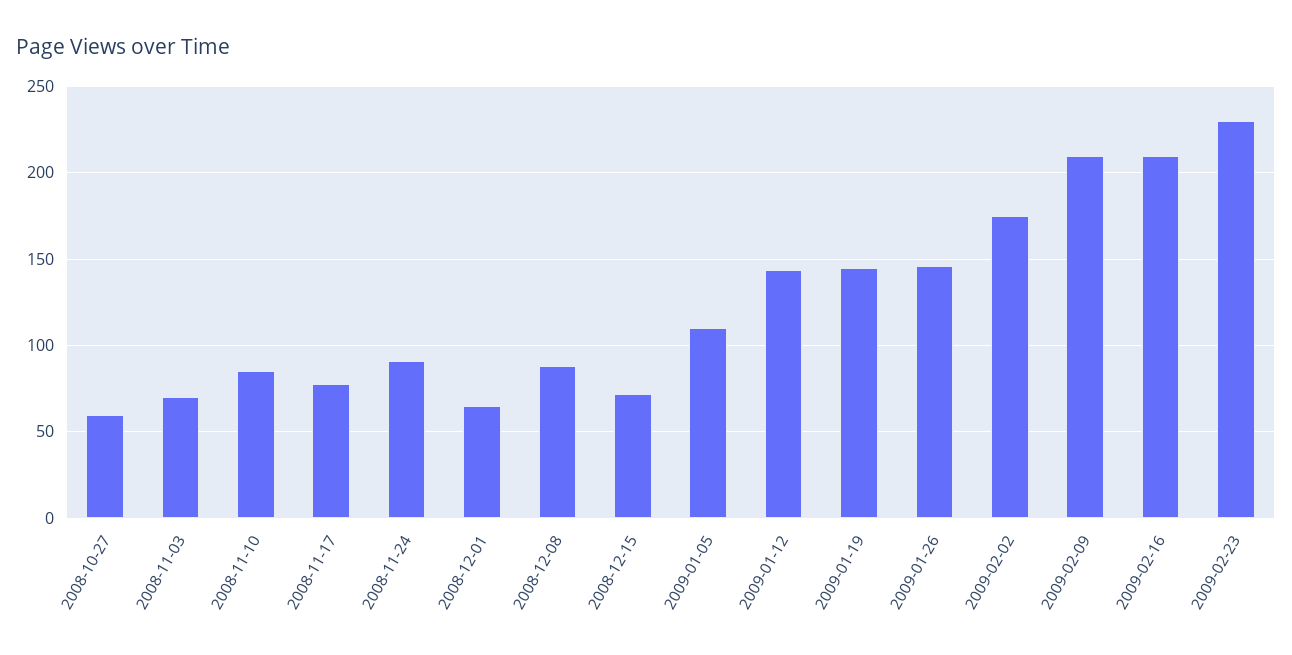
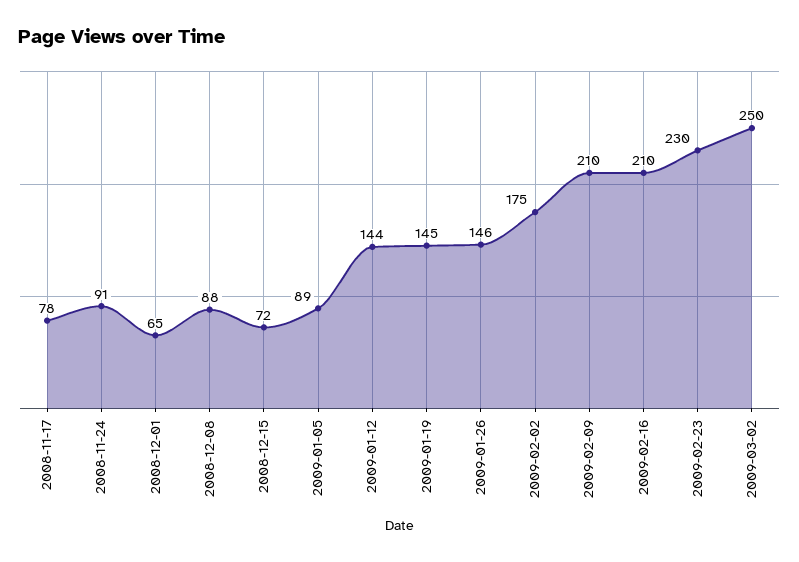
2008-10-27: 60 -> none
2008-11-03: 70 -> none
2008-11-10: 85 -> none
2009-01-05: 110 -> 89
2009-03-02: none -> 250

